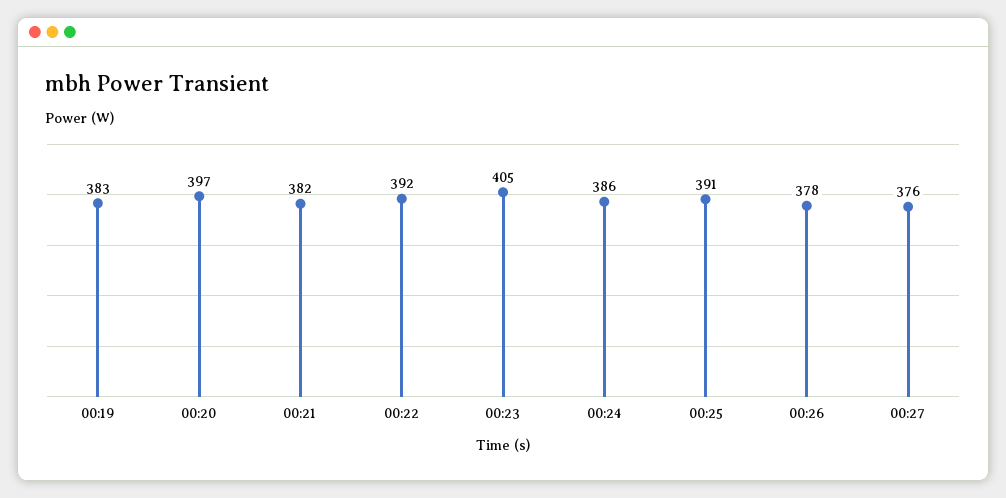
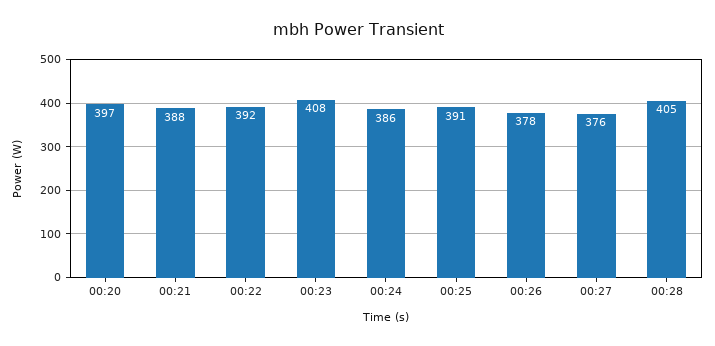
00:19: 383 -> none
00:21: 382 -> 388
00:23: 405 -> 408
00:28: none -> 405

